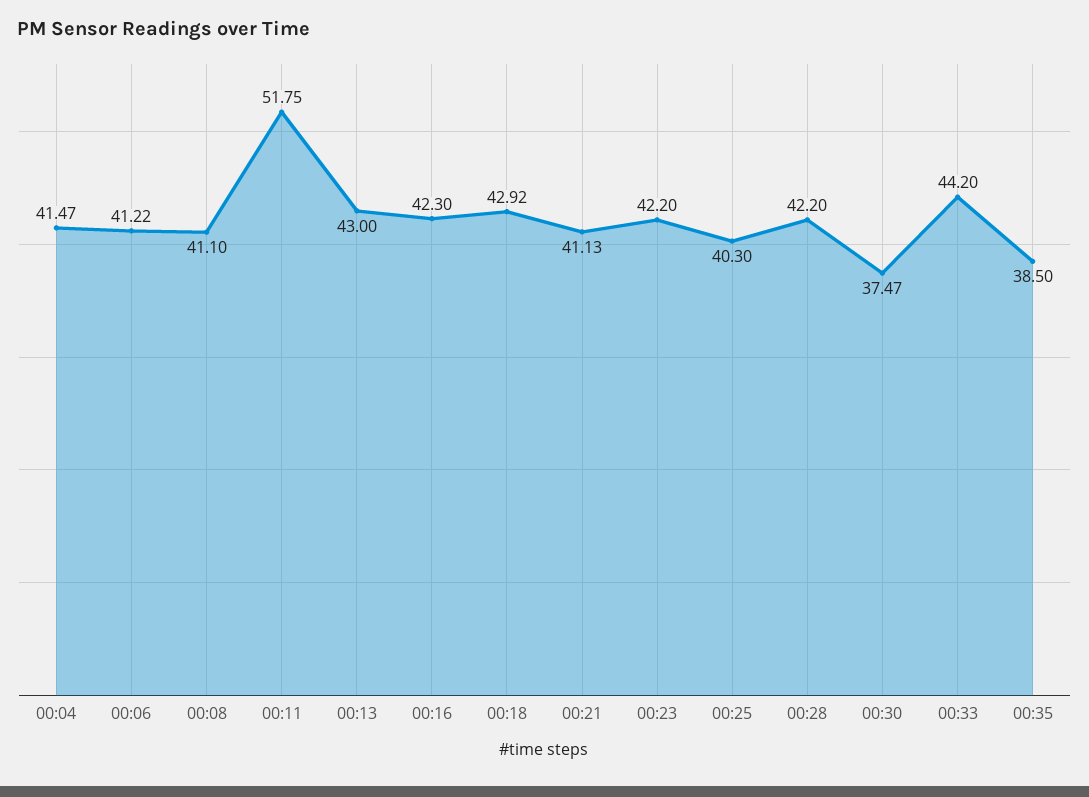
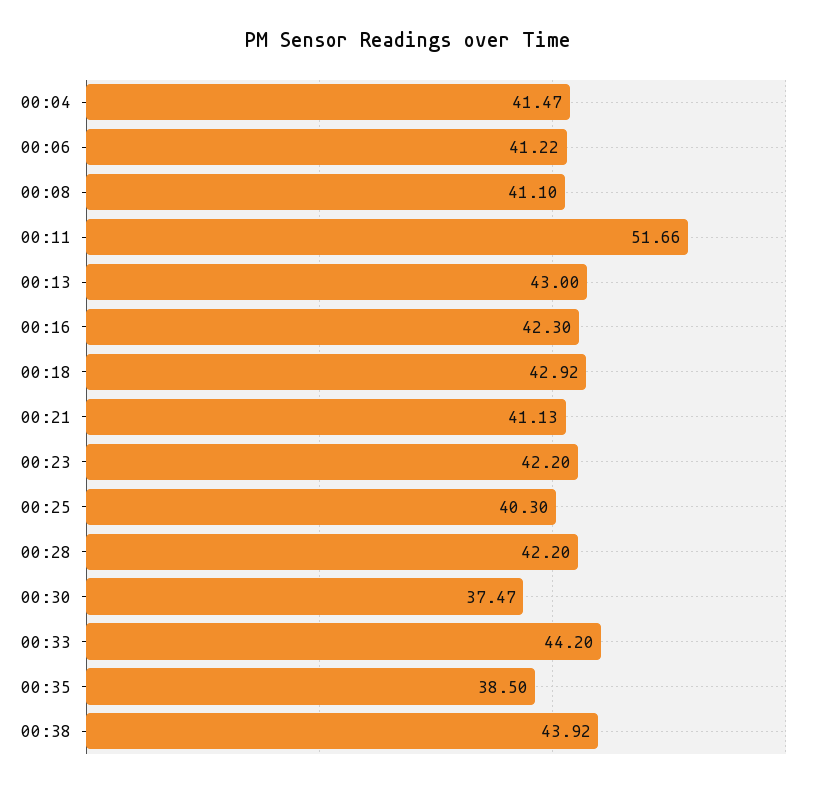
00:11: 51.75 -> 51.66
00:38: none -> 43.92

